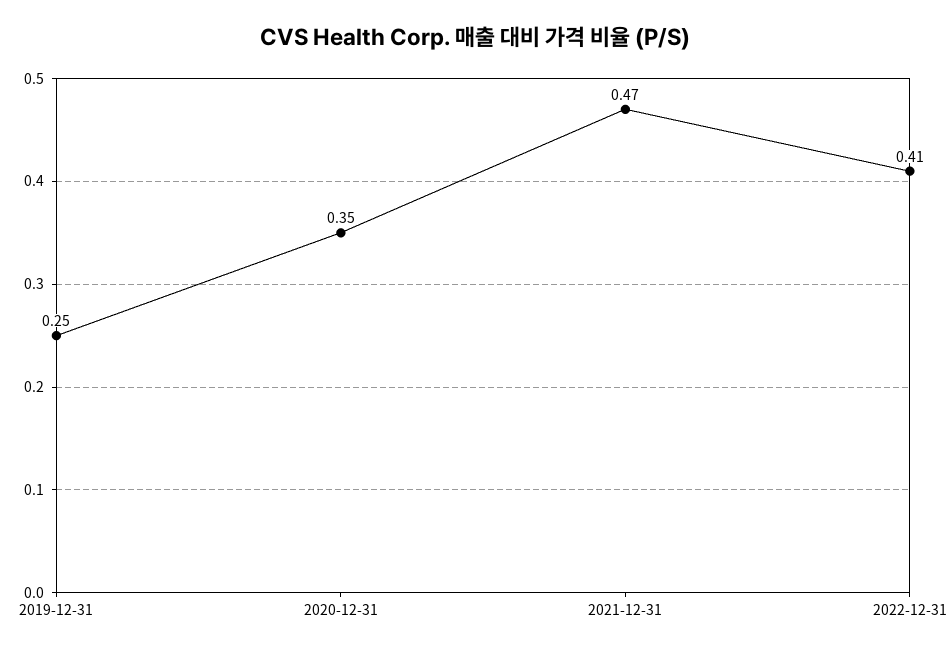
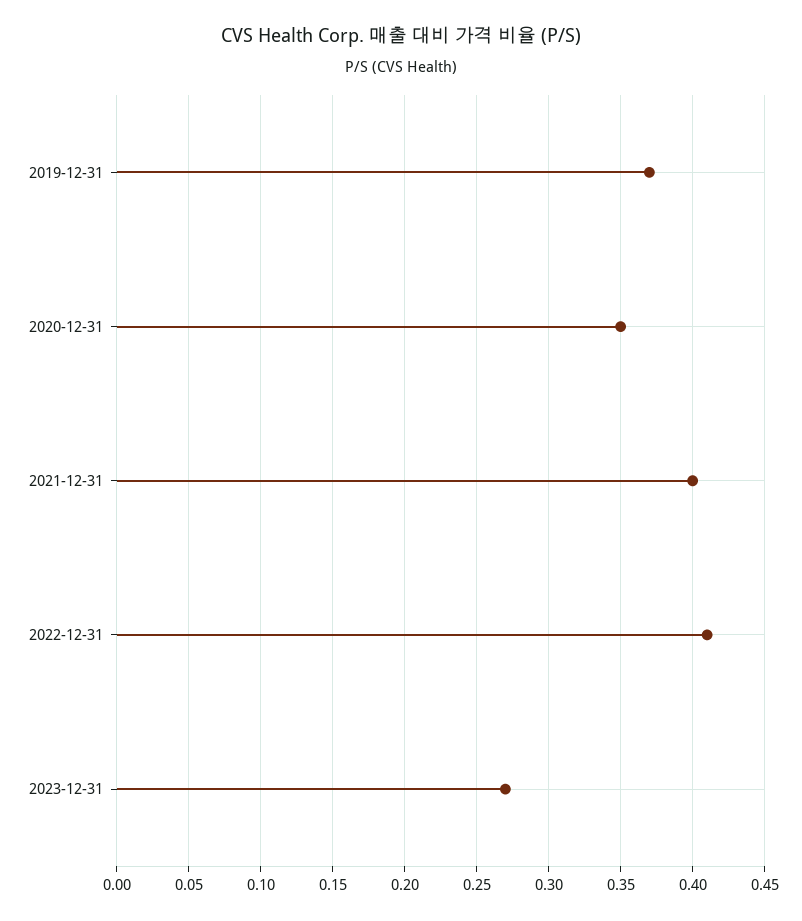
2019-12-31: 0.25 -> 0.37
2021-12-31: 0.47 -> 0.4
2023-12-31: none -> 0.27

